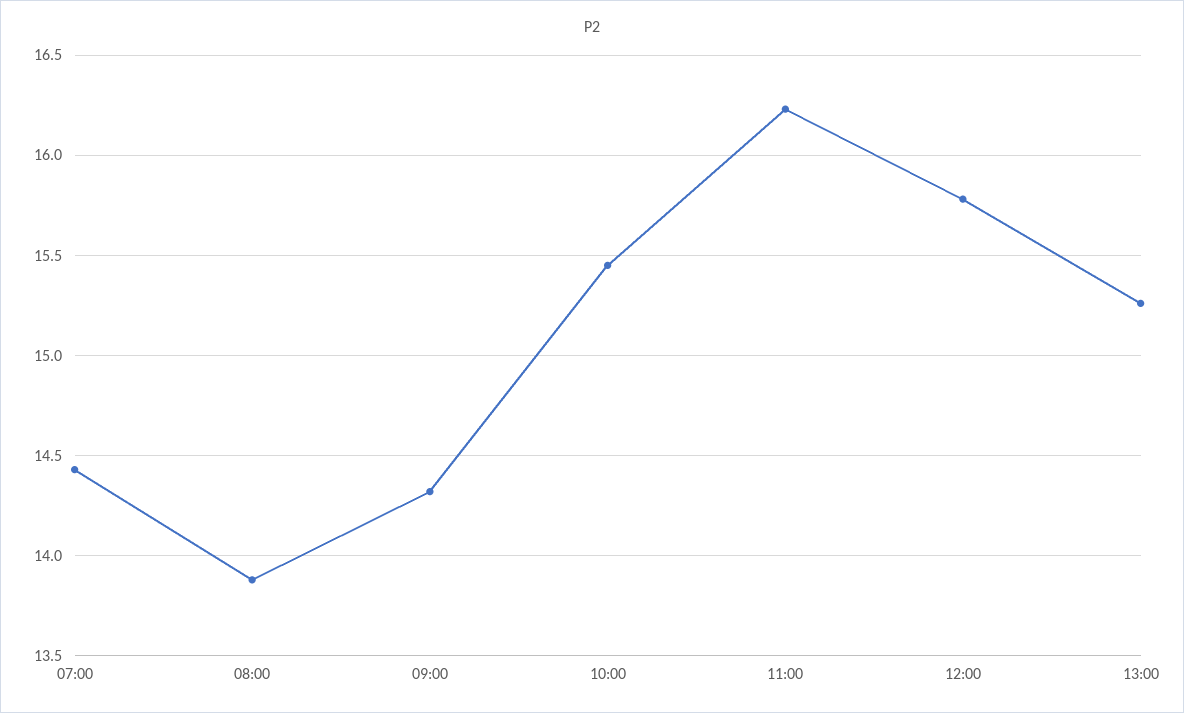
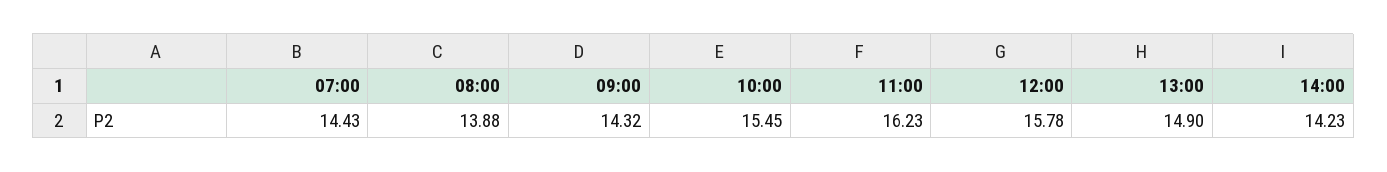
13:00: 15.25 -> 14.9
14:00: none -> 14.23

